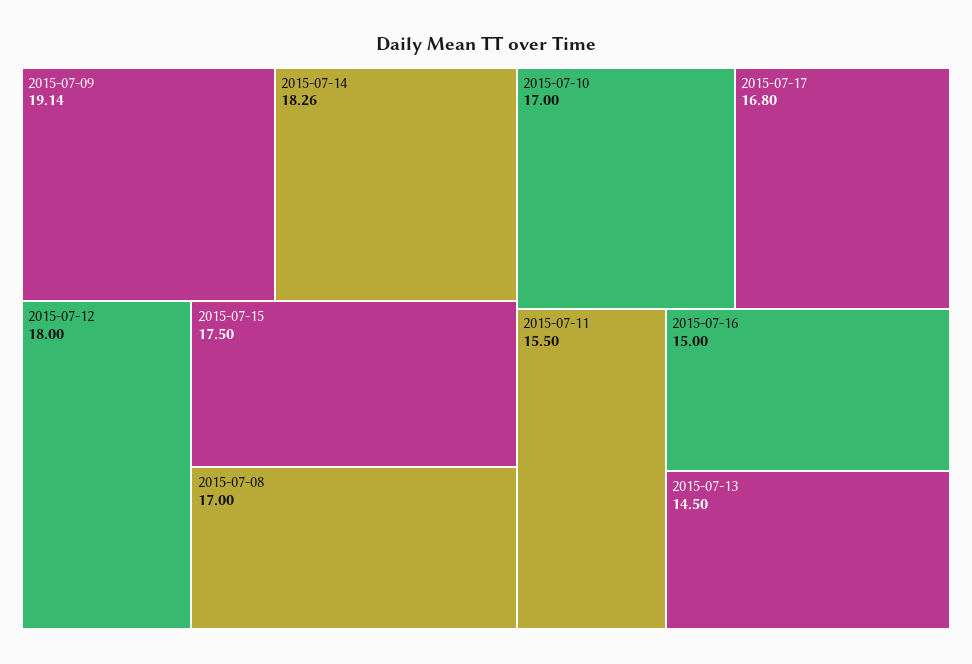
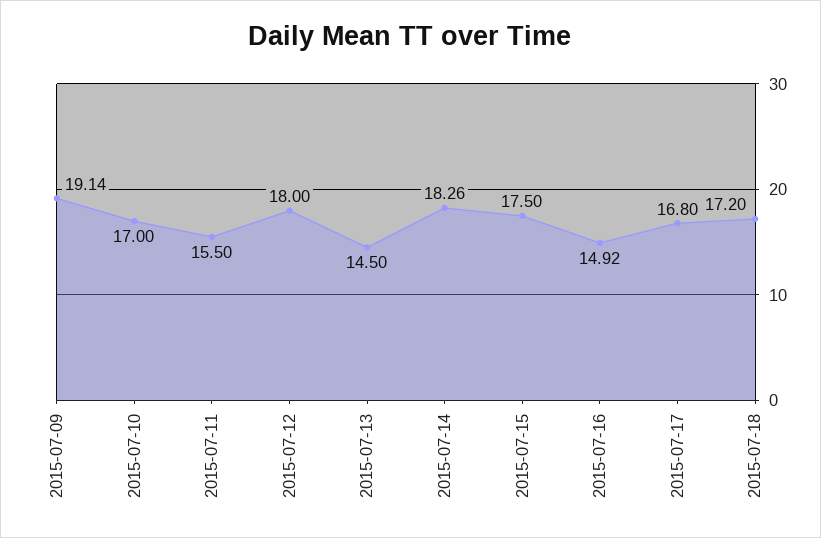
2015-07-08: 17 -> none
2015-07-16: 15 -> 14.92
2015-07-18: none -> 17.2

